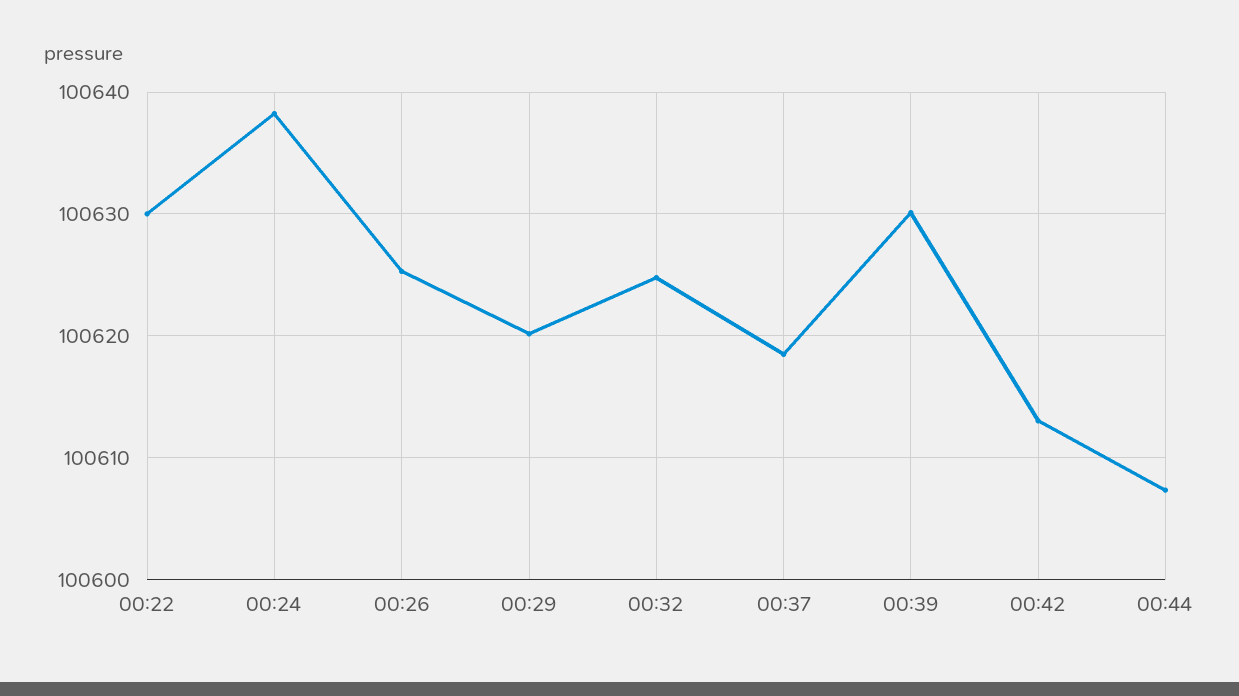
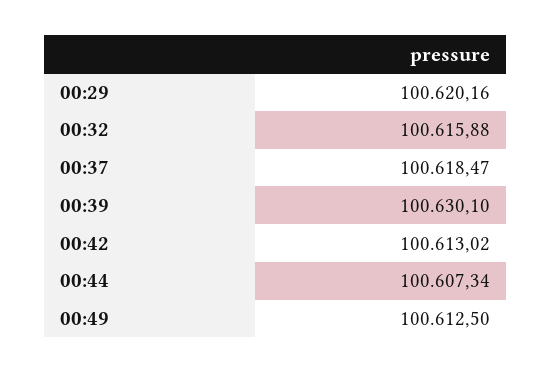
00:22: 100630 -> none
00:24: 100638 -> none
00:26: 100625 -> none
00:32: 100625 -> 100615.88
00:49: none -> 100612.5

